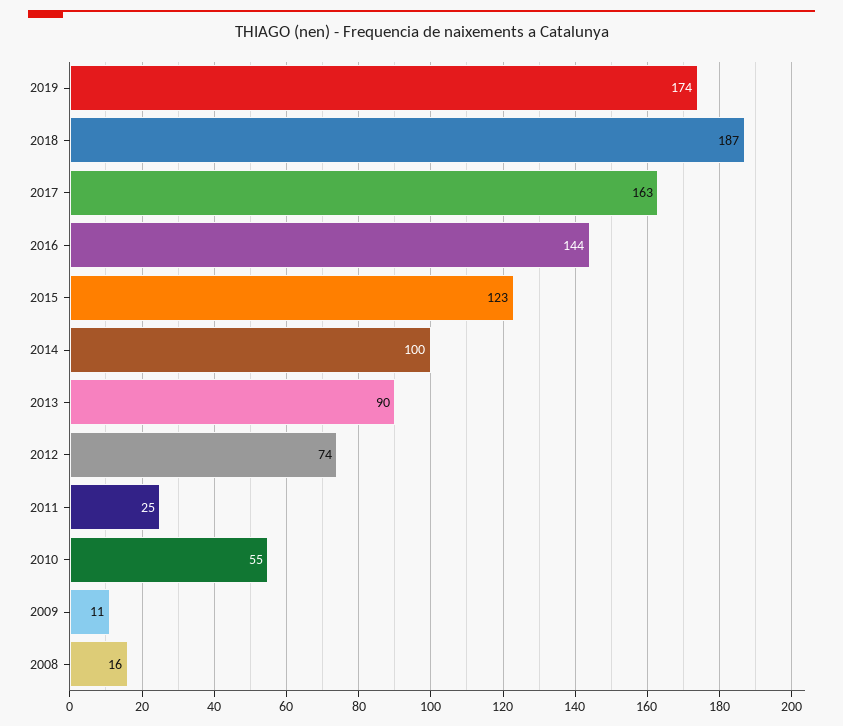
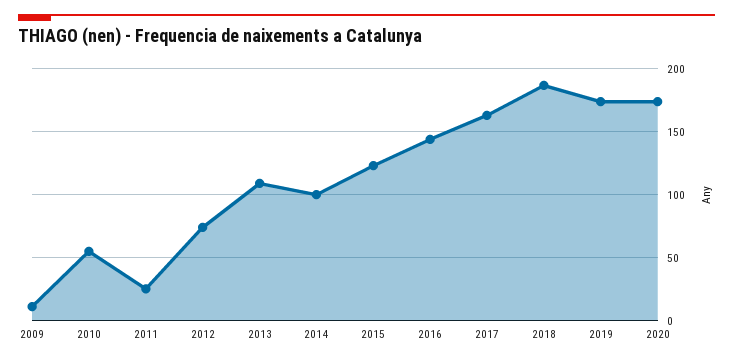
2013: 90 -> 110
2008: 16 -> none
2020: none -> 175

